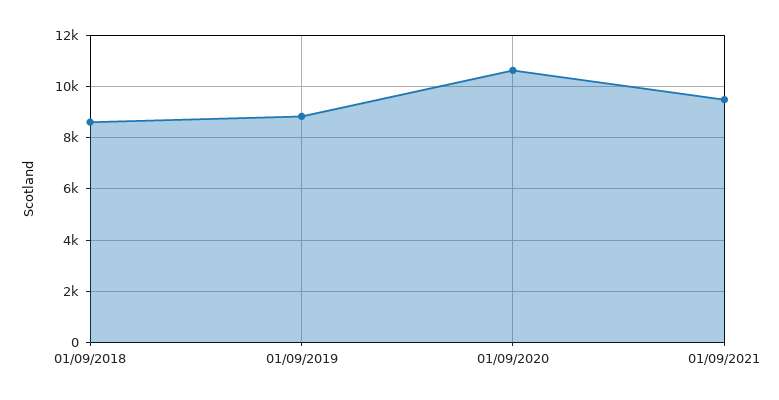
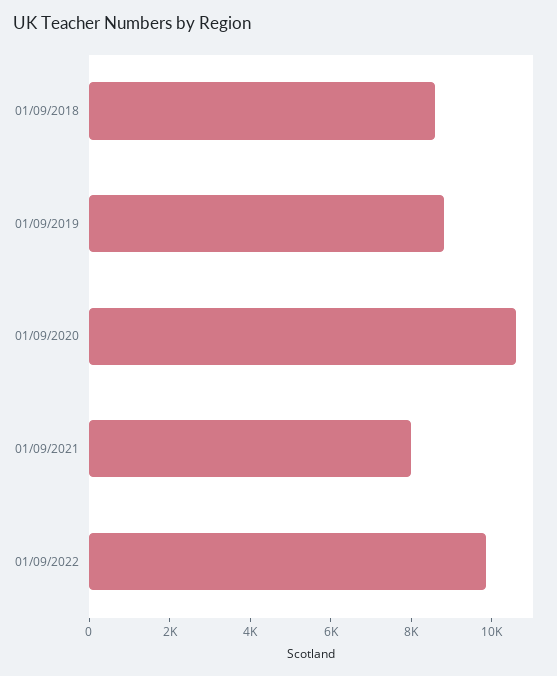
01/09/2021: 9500 -> 8000
01/09/2022: none -> 10000

